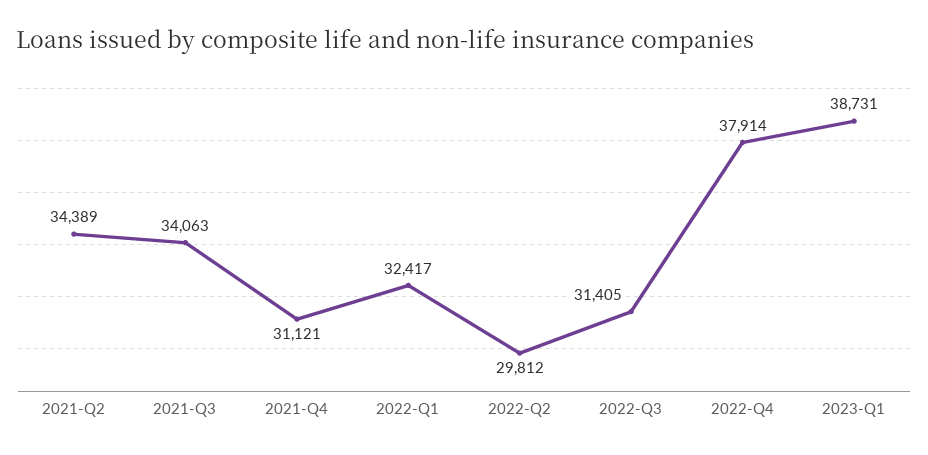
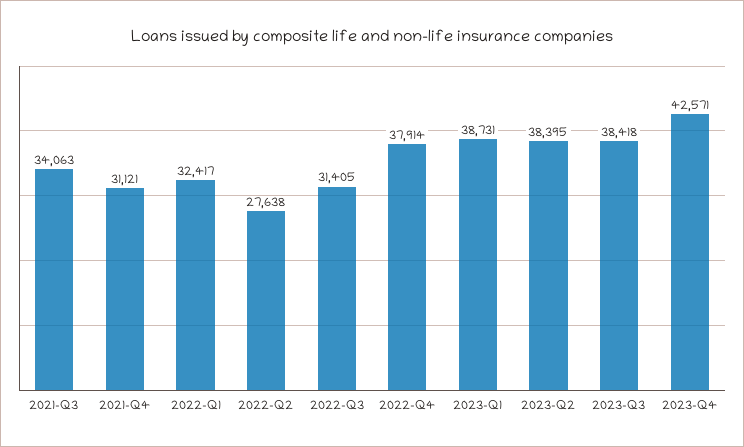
2021-Q2: 34389 -> none
2022-Q2: 29812 -> 27638
2023-Q2: none -> 38395
2023-Q3: none -> 38418
2023-Q4: none -> 42571

